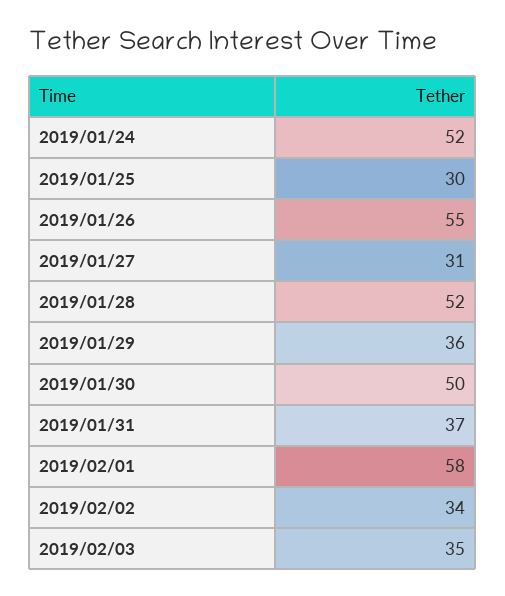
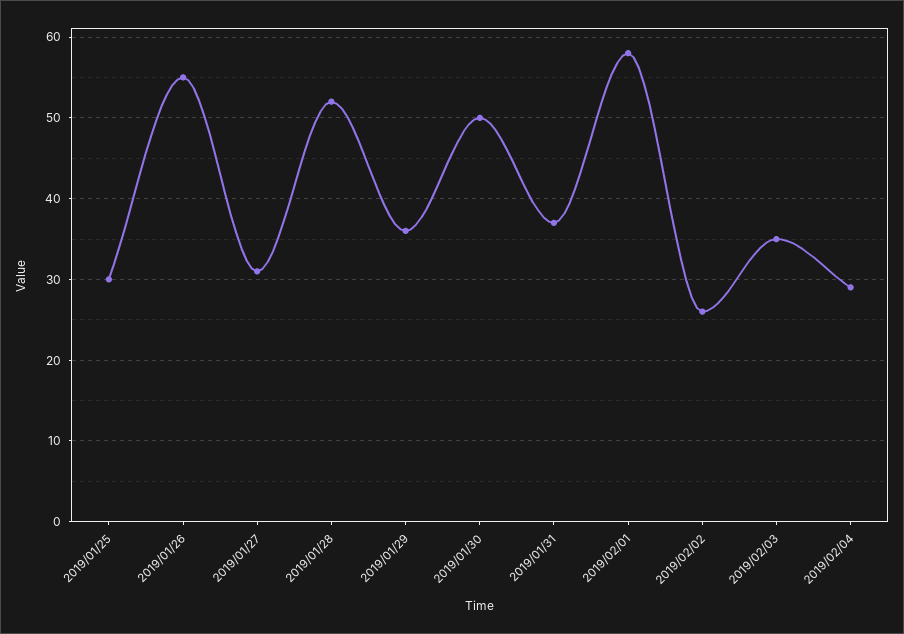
2019/01/24: 52 -> none
2019/02/02: 34 -> 26
2019/02/04: none -> 29

